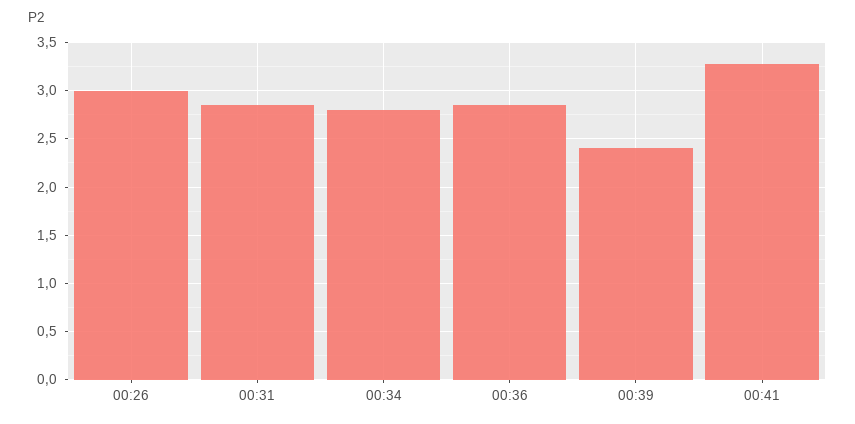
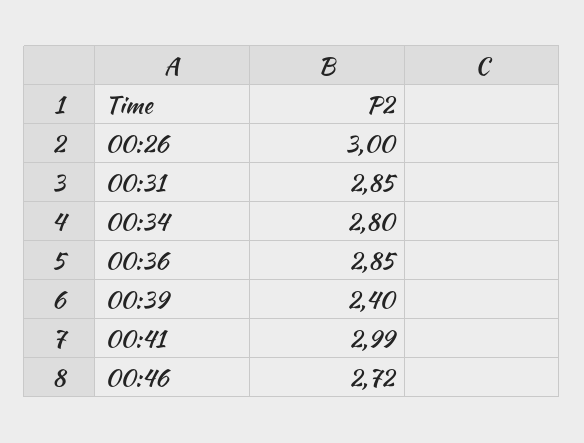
00:41: 3.3 -> 2.99
00:46: none -> 2.72

